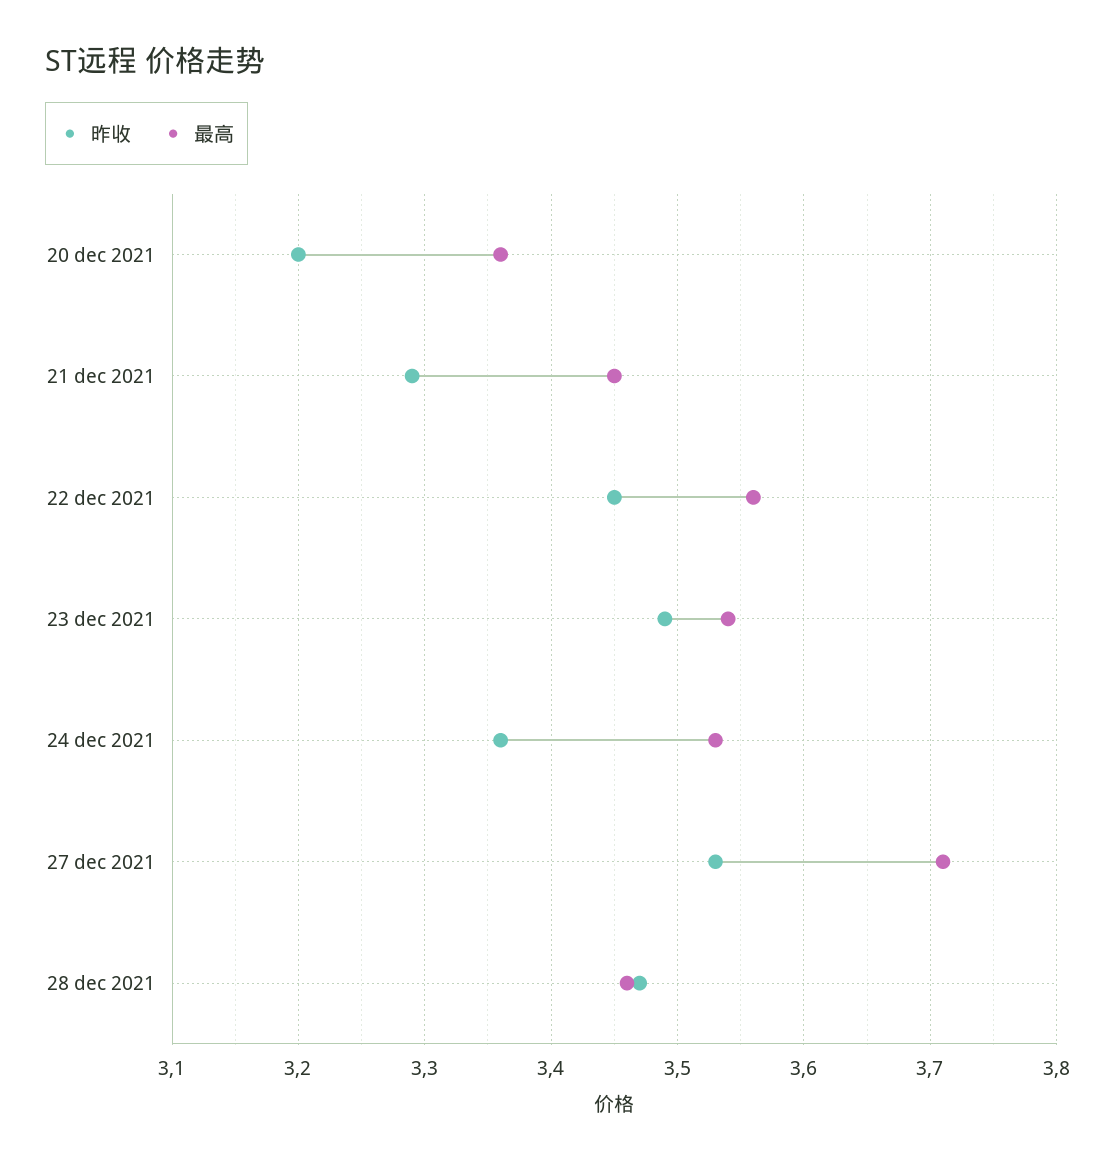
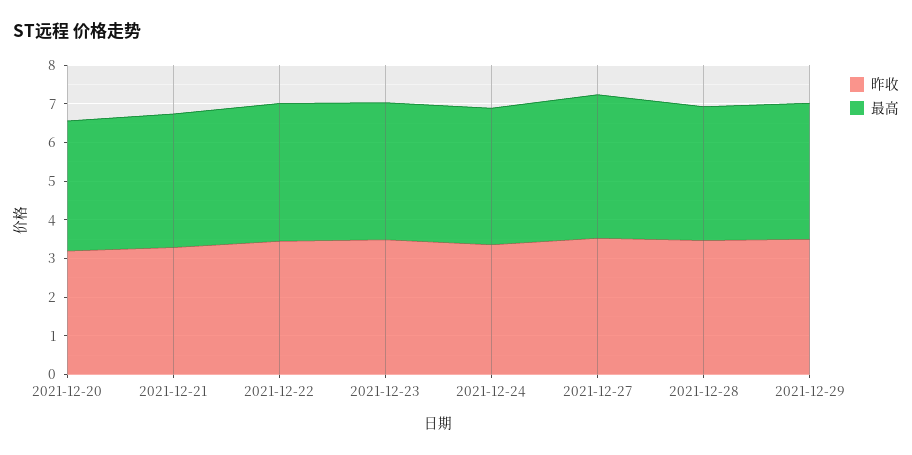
昨收, 2021-12-29: none -> 3.5
最高, 2021-12-29: none -> 3.5

